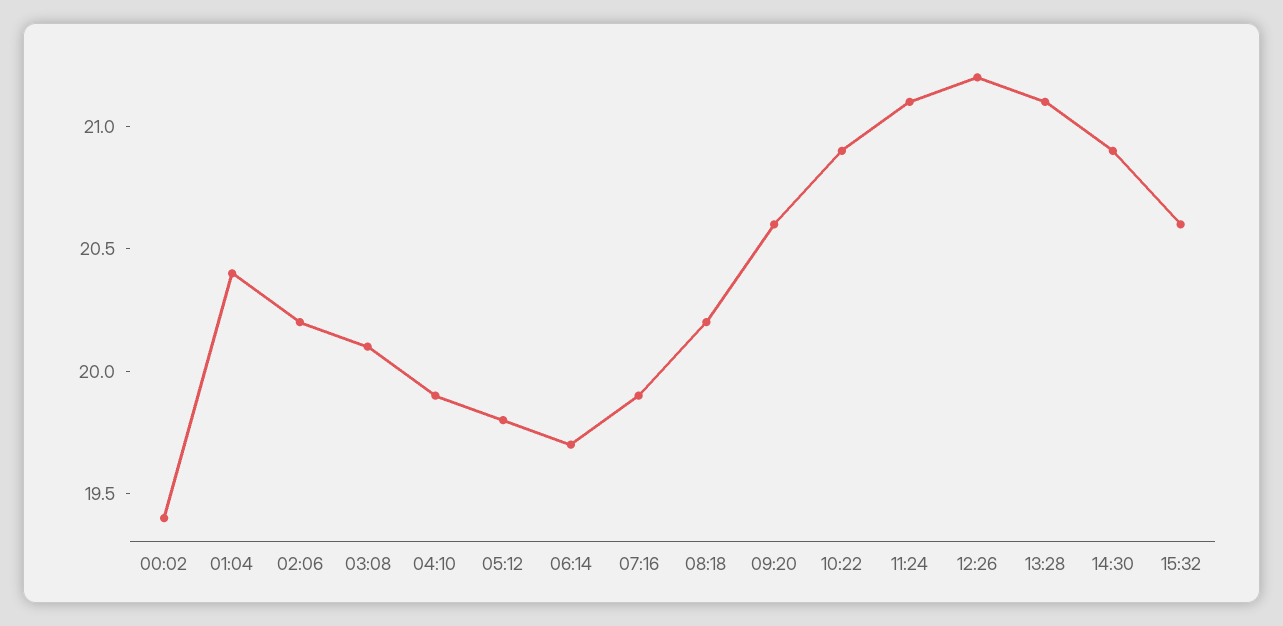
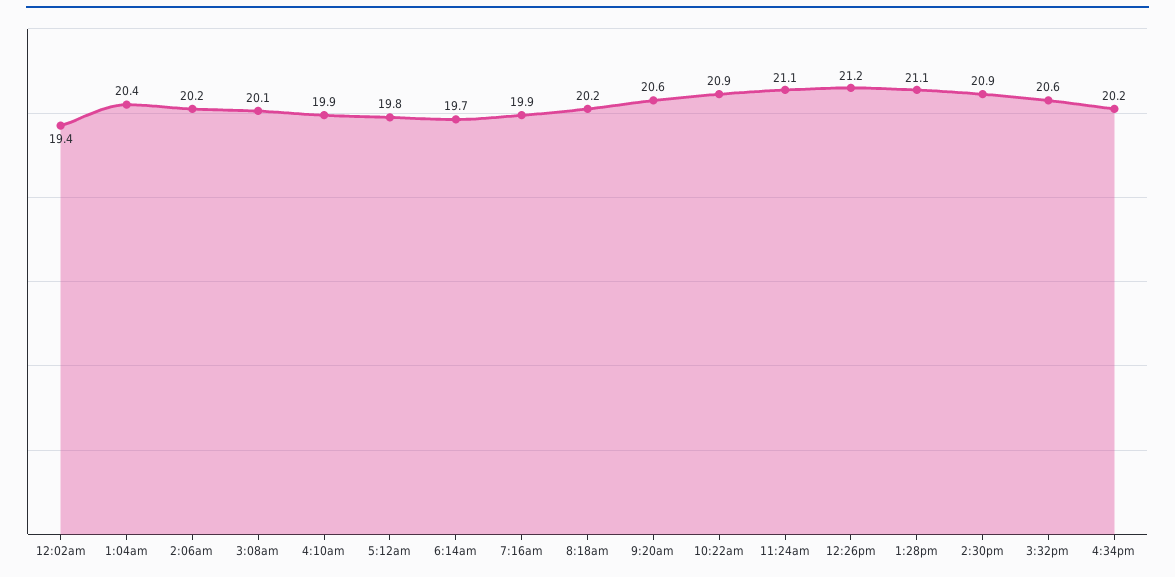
4:34pm: none -> 20.2

